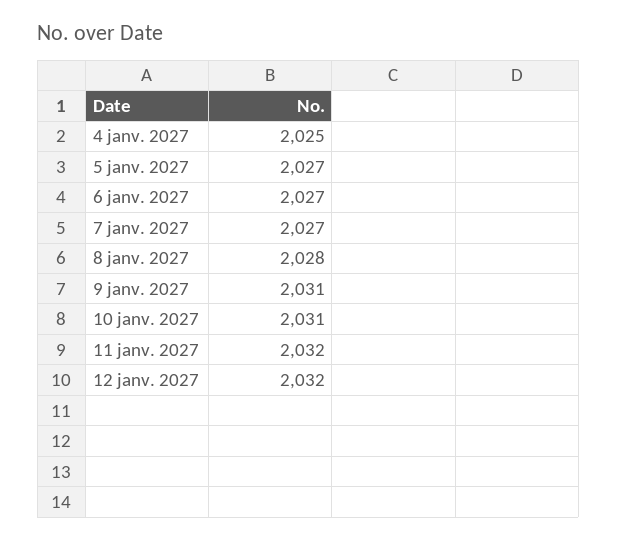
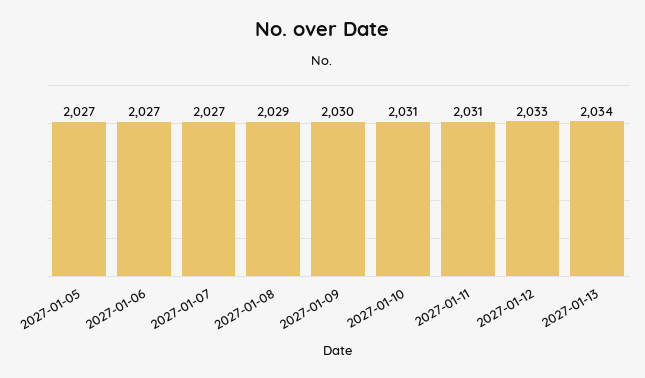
4 janv. 2027: 2025 -> none
8 janv. 2027: 2028 -> 2029
9 janv. 2027: 2031 -> 2030
11 janv. 2027: 2032 -> 2031
12 janv. 2027: 2032 -> 2033
2027-01-13: none -> 2034

